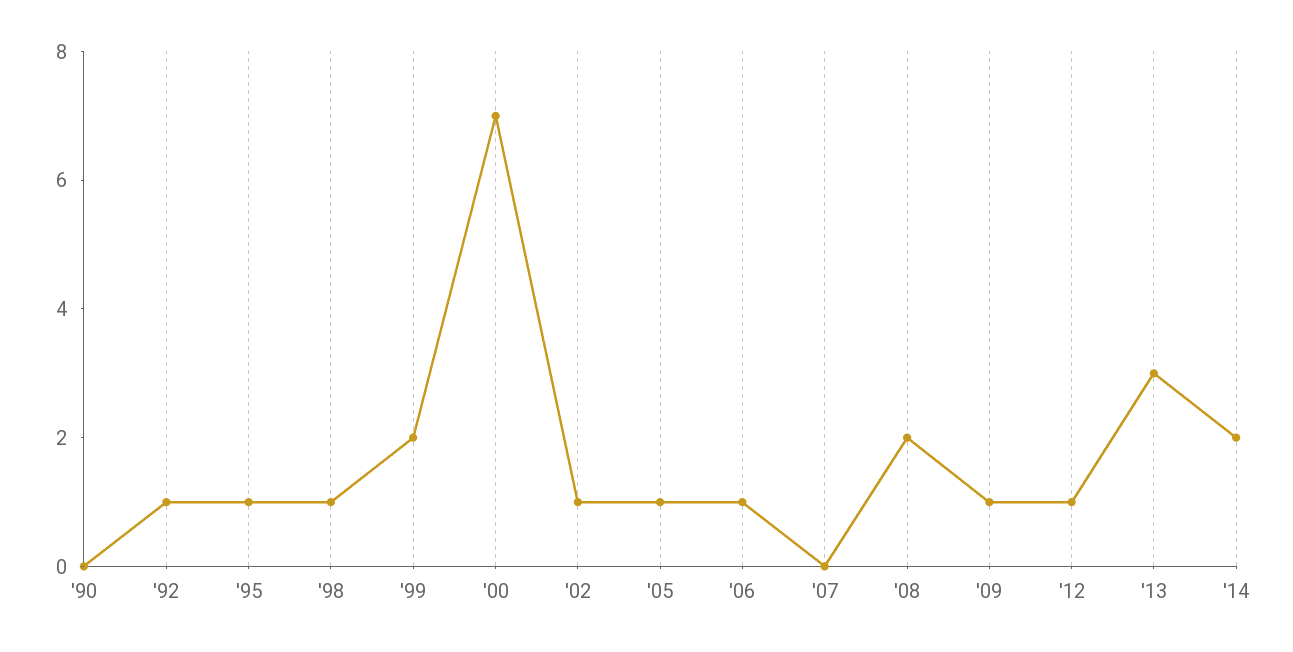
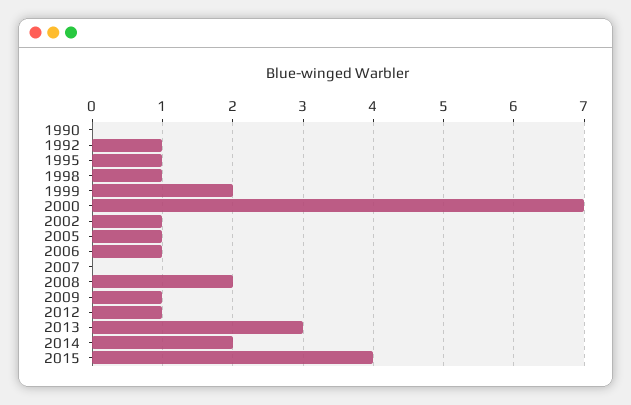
2015: none -> 4

